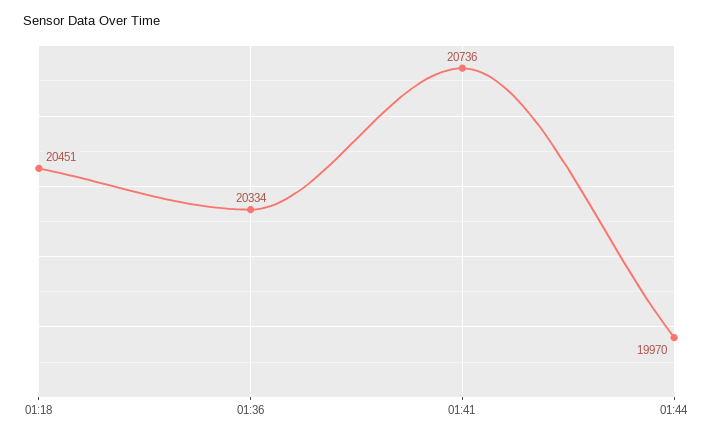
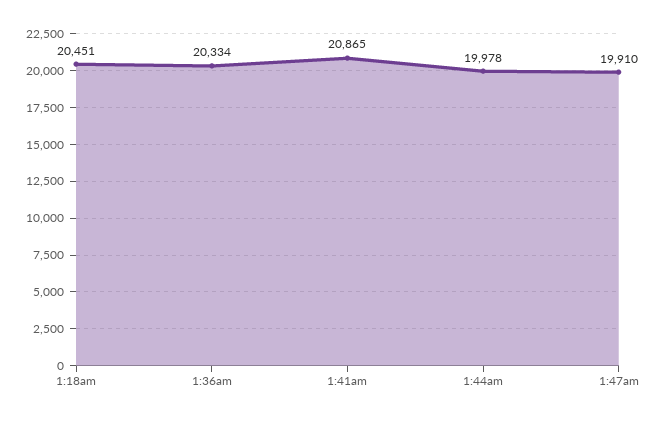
01:41: 20736 -> 20865
01:44: 19970 -> 19978
1:47am: none -> 19910

